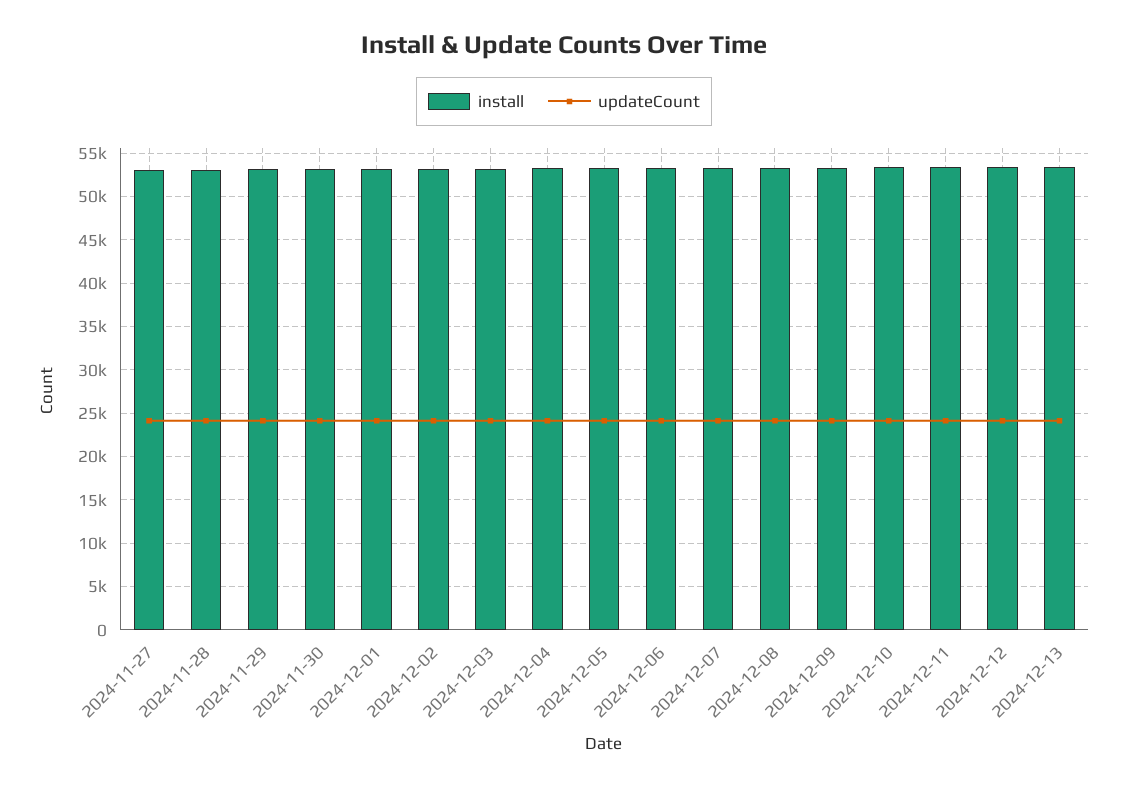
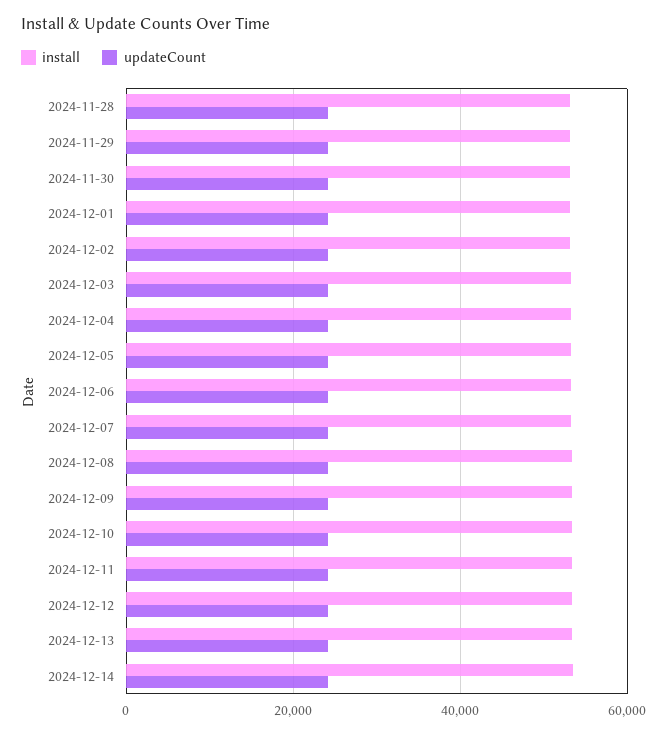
install, 2024-11-27: 53000 -> none
updateCount, 2024-11-27: 24000 -> none
install, 2024-12-14: none -> 54000
updateCount, 2024-12-14: none -> 24000

